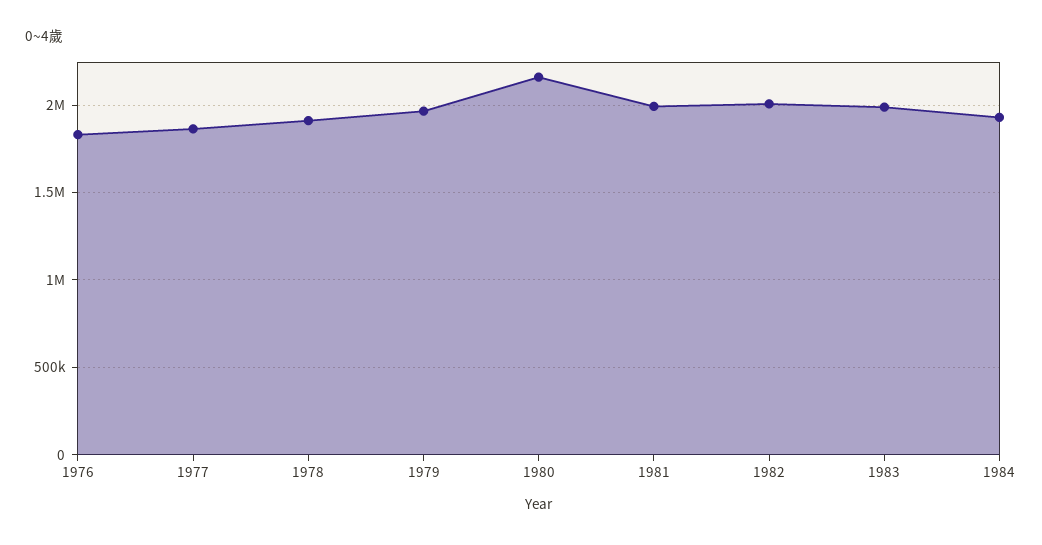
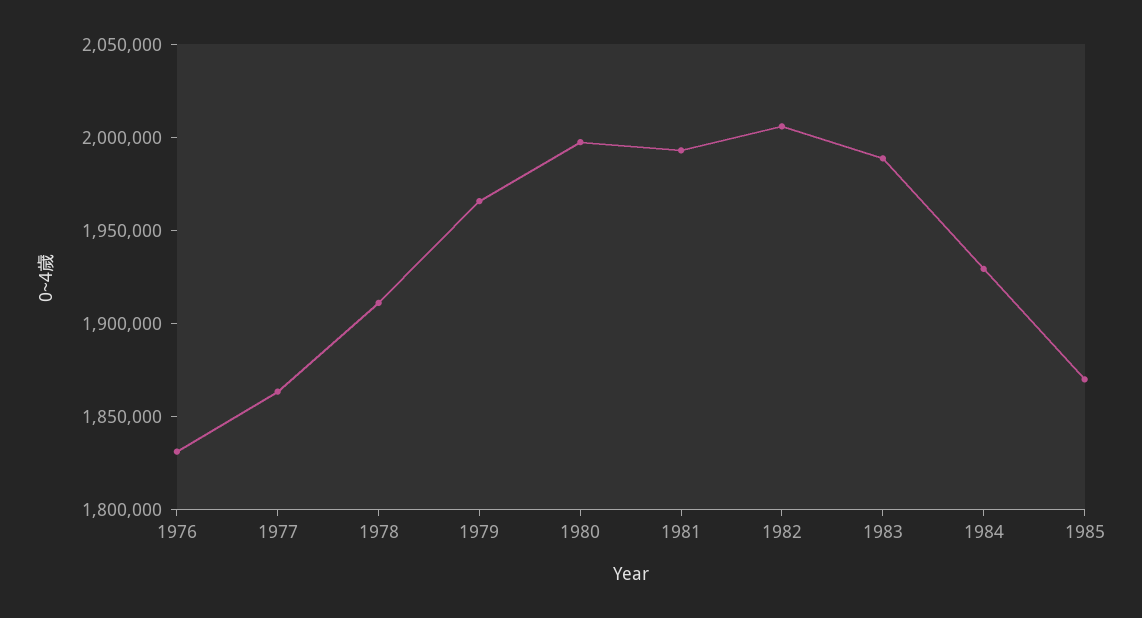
1980: 2150000 -> 2000000
1985: none -> 1870000

